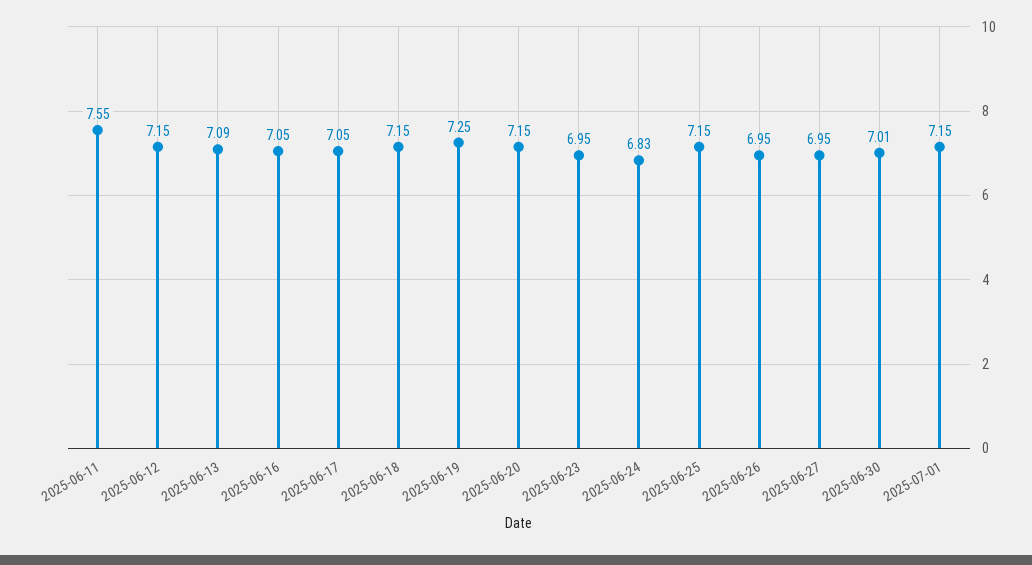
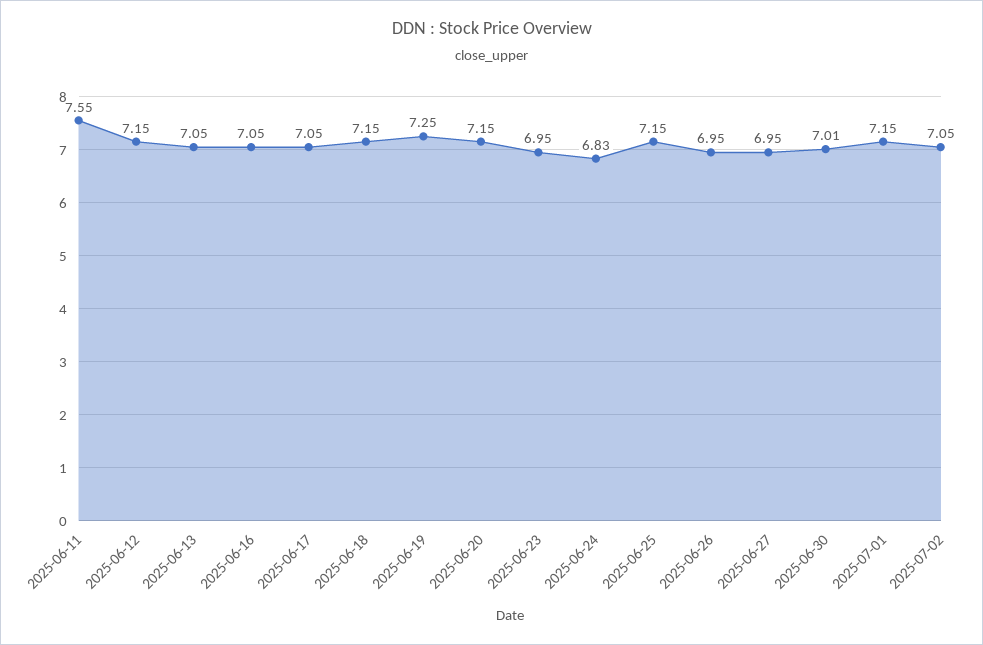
2025-06-13: 7.09 -> 7.05
2025-07-02: none -> 7.05

